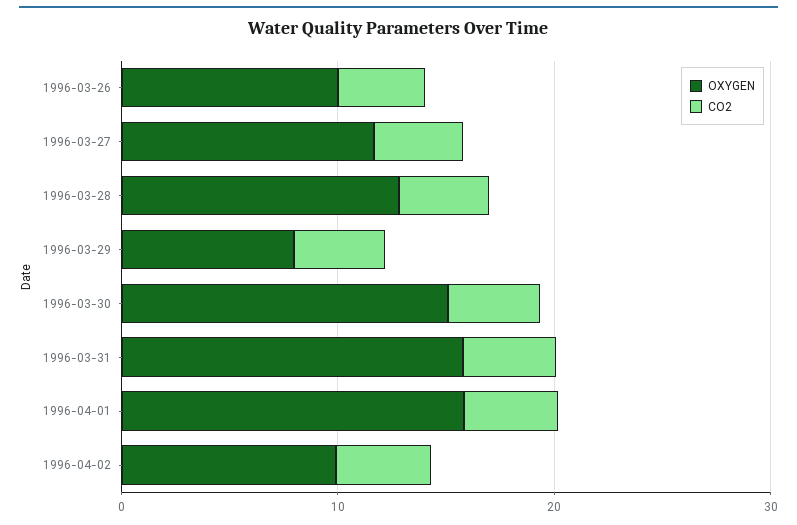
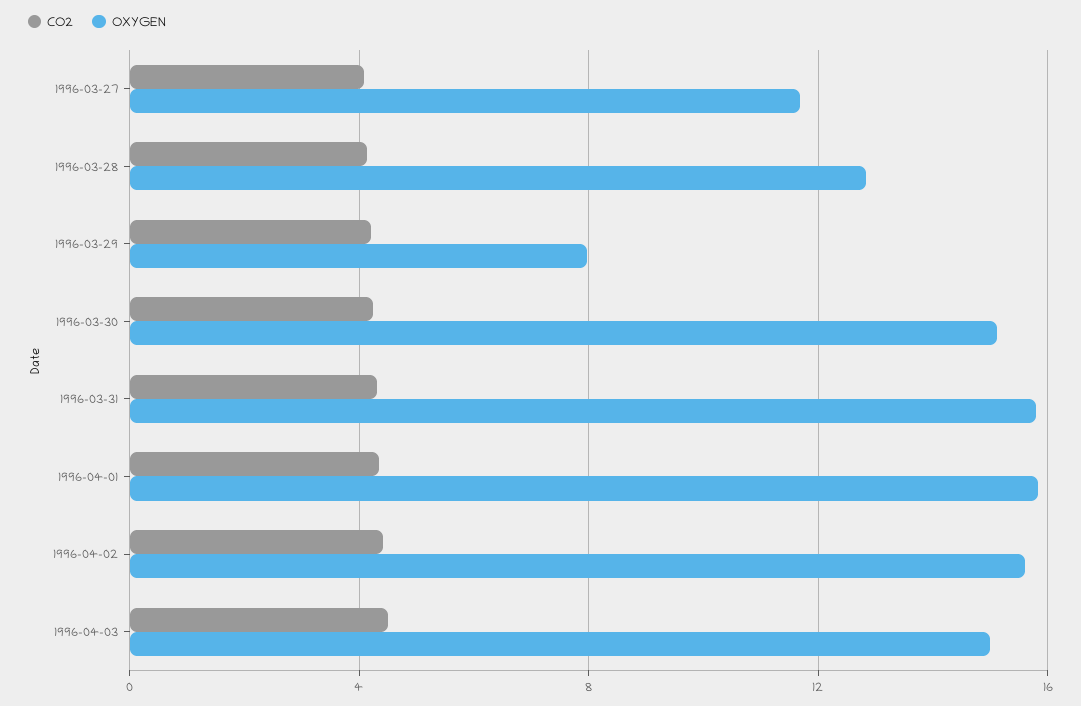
OXYGEN, 1996-03-26: 10 -> none
CO2, 1996-03-26: 4 -> none
OXYGEN, 1996-04-02: 10 -> 15.5
CO2, 1996-04-03: none -> 4.5
OXYGEN, 1996-04-03: none -> 15

